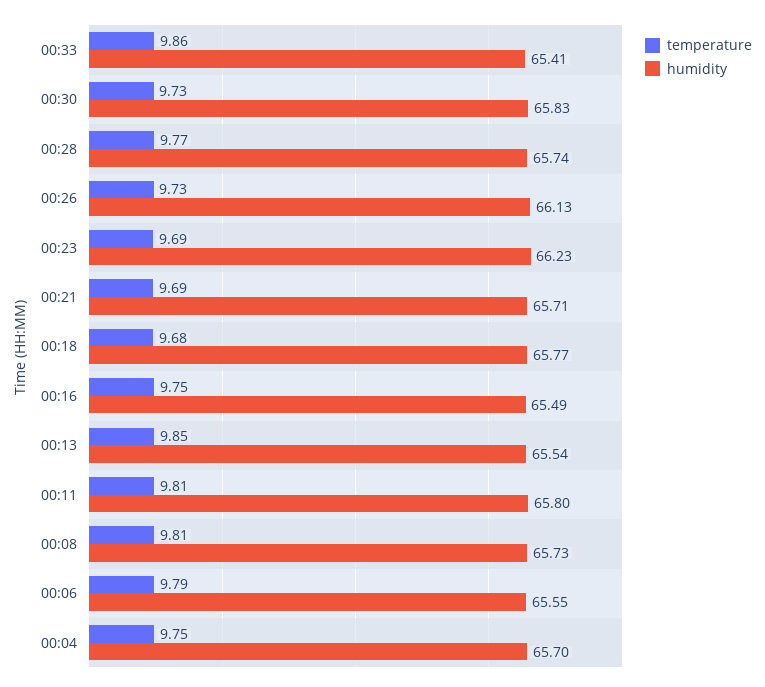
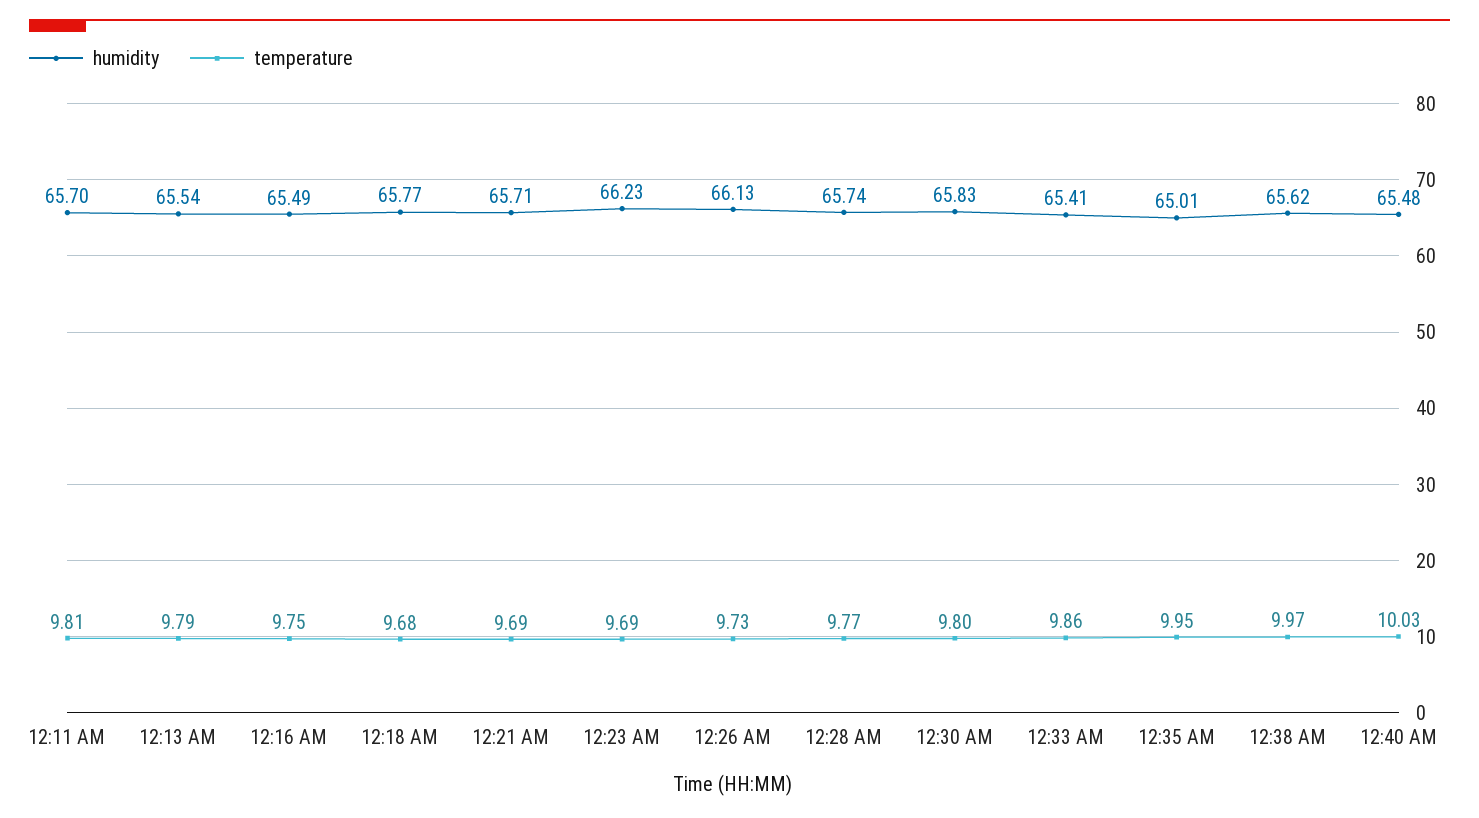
temperature, 00:30: 9.73 -> 9.8
temperature, 00:13: 9.85 -> 9.79
humidity, 00:11: 65.8 -> 65.7
temperature, 00:08: 9.81 -> none
humidity, 00:08: 65.73 -> none
temperature, 00:06: 9.79 -> none
humidity, 00:06: 65.55 -> none
temperature, 00:04: 9.75 -> none
humidity, 00:04: 65.7 -> none
humidity, 12:35 AM: none -> 65.01
temperature, 12:35 AM: none -> 9.95
humidity, 12:38 AM: none -> 65.62
temperature, 12:38 AM: none -> 9.97
humidity, 12:40 AM: none -> 65.48
temperature, 12:40 AM: none -> 10.03

